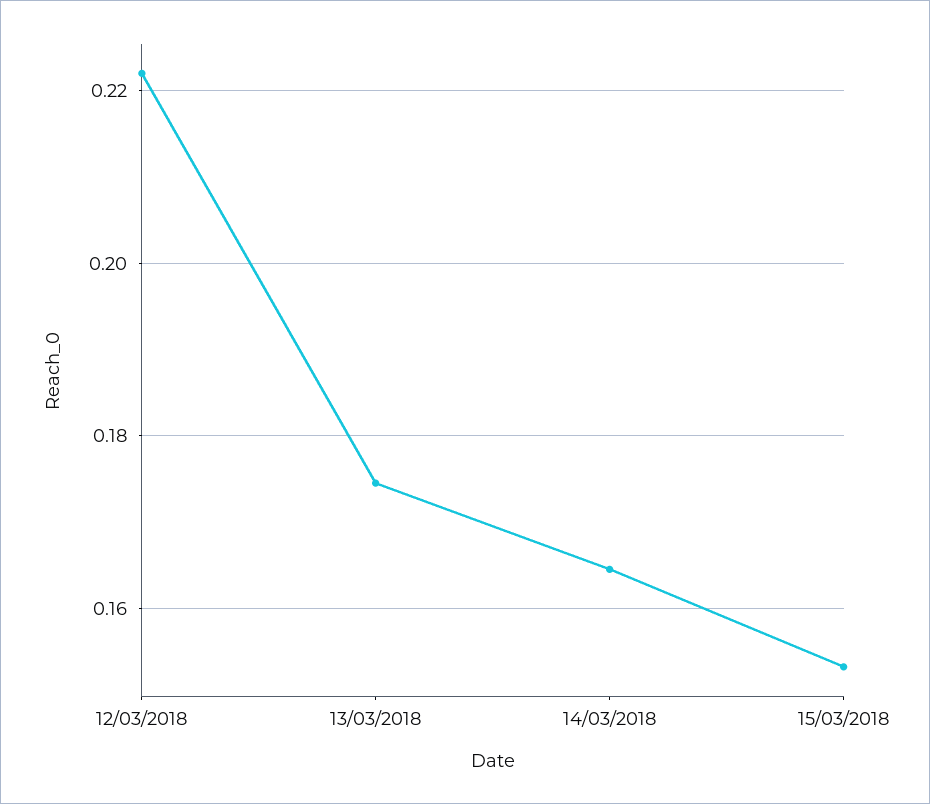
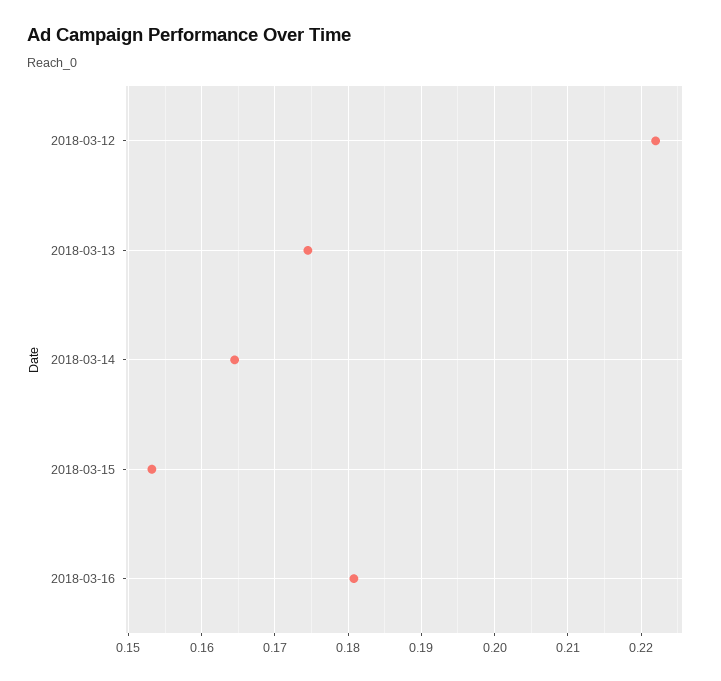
2018-03-16: none -> 0.181

